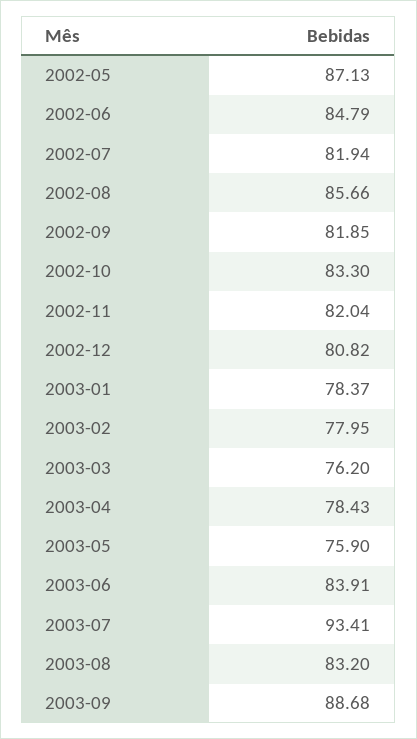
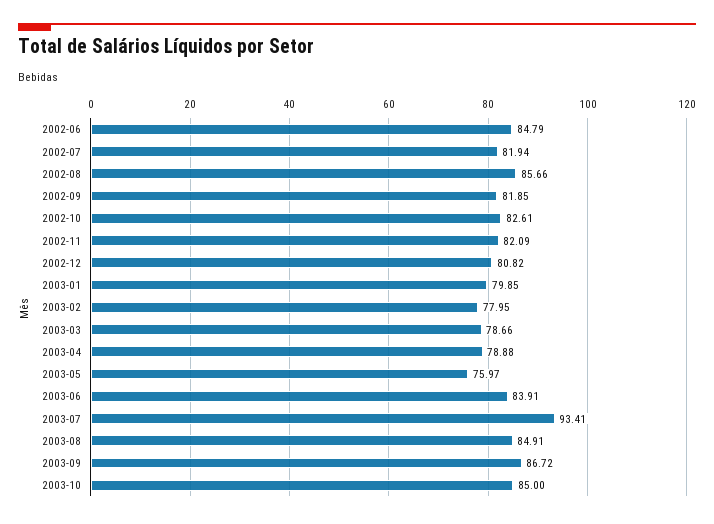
2002-05: 87.13 -> none
2002-10: 83.3 -> 82.61
2002-11: 82.04 -> 82.09
2003-01: 78.37 -> 79.85
2003-03: 76.2 -> 78.66
2003-04: 78.43 -> 78.88
2003-05: 75.9 -> 75.97
2003-08: 83.2 -> 84.91
2003-09: 88.68 -> 86.72
2003-10: none -> 85

